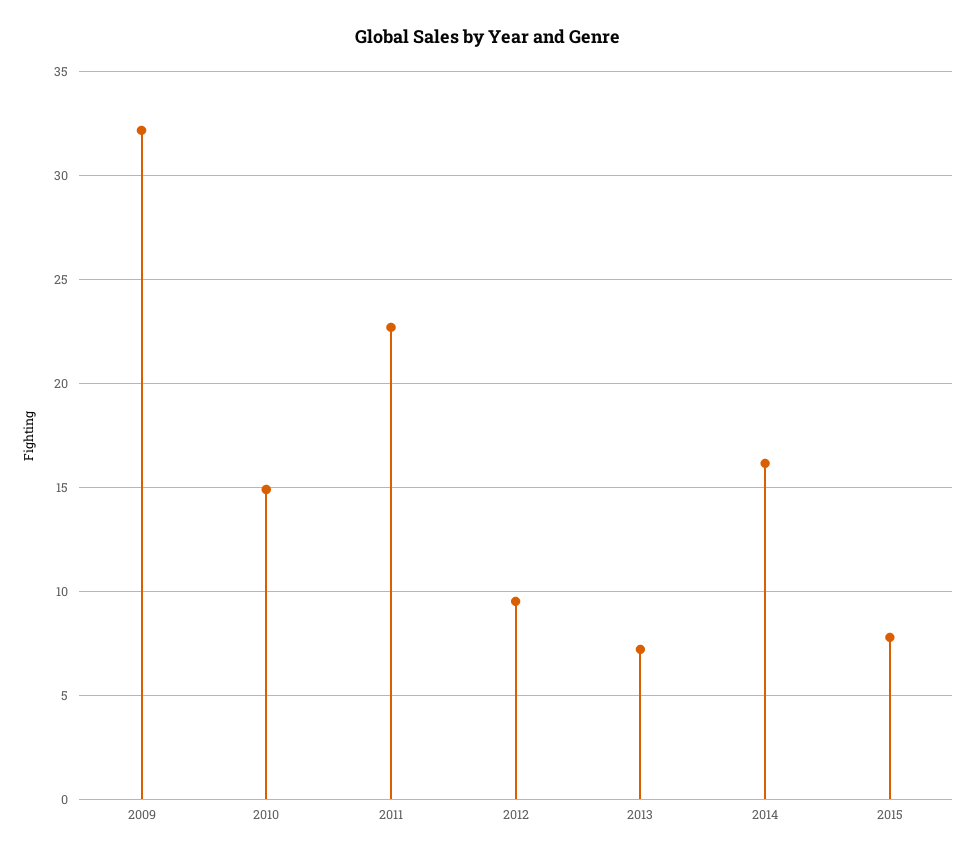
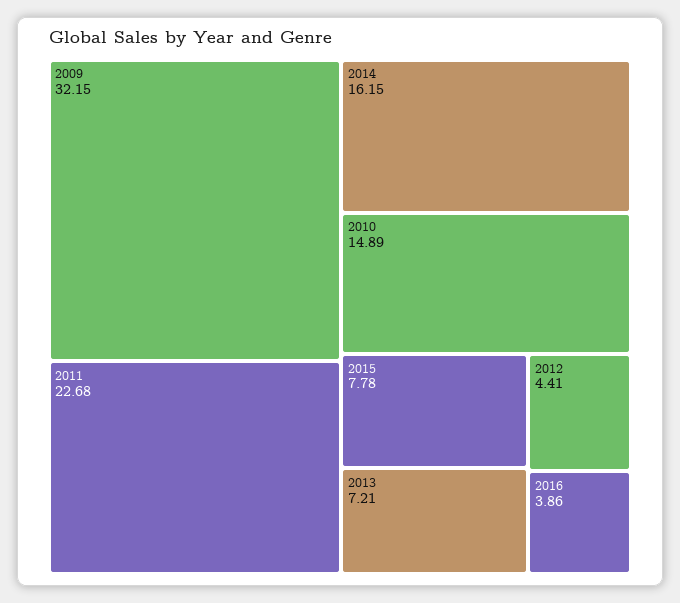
2012: 9.5 -> 4.41
2016: none -> 3.86

